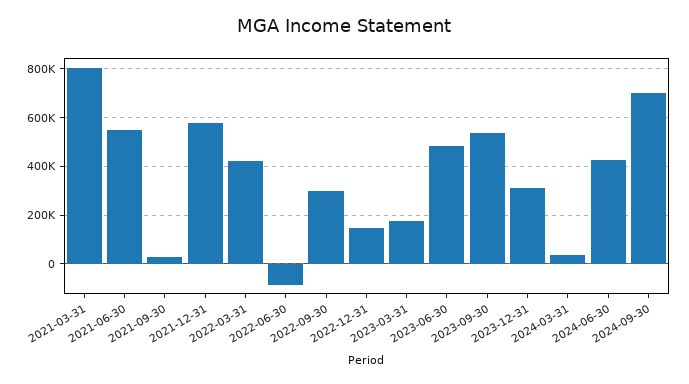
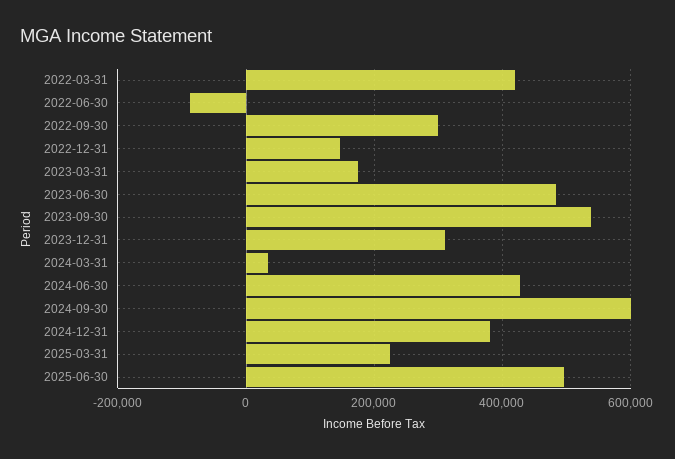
2021-03-31: 800000 -> none
2021-06-30: 550000 -> none
2021-09-30: 25000 -> none
2021-12-31: 575000 -> none
2024-09-30: 700000 -> 600000
2024-12-31: none -> 380000
2025-03-31: none -> 220000
2025-06-30: none -> 500000

